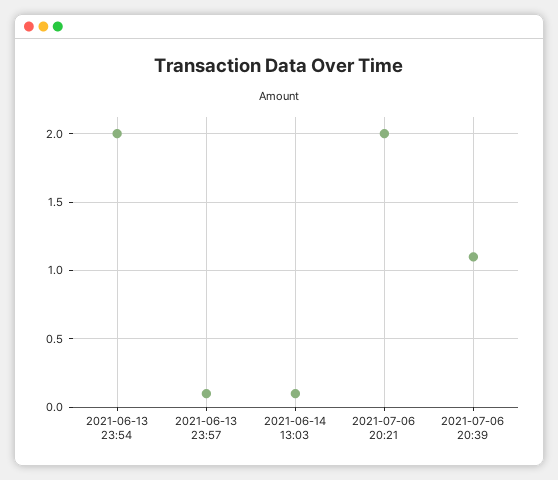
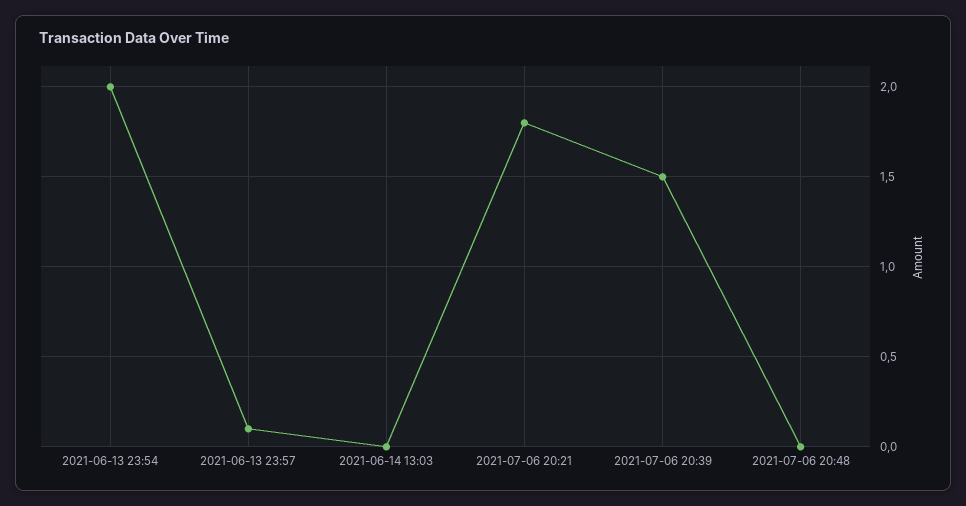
2021-06-14 13:03: 0.1 -> 0
2021-07-06 20:21: 2 -> 1.8
2021-07-06 20:39: 1.1 -> 1.5
2021-07-06 20:48: none -> 0

